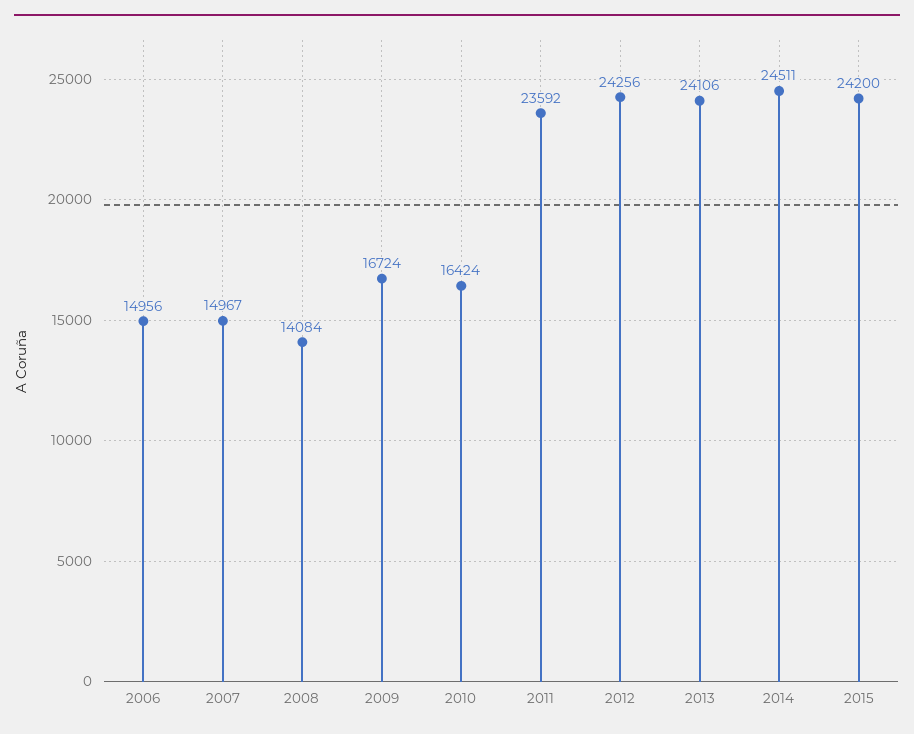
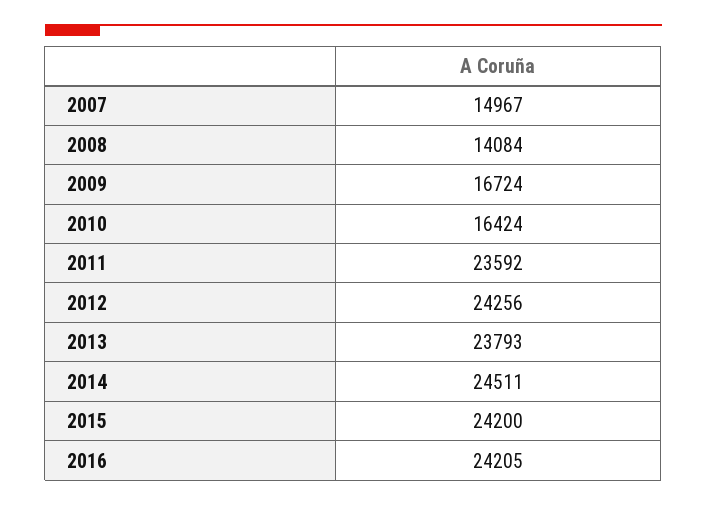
2006: 14956 -> none
2013: 24106 -> 23793
2016: none -> 24205

